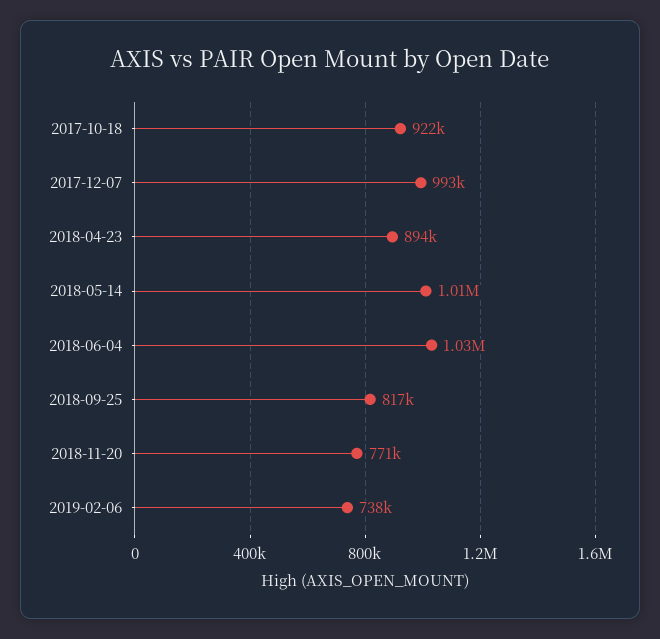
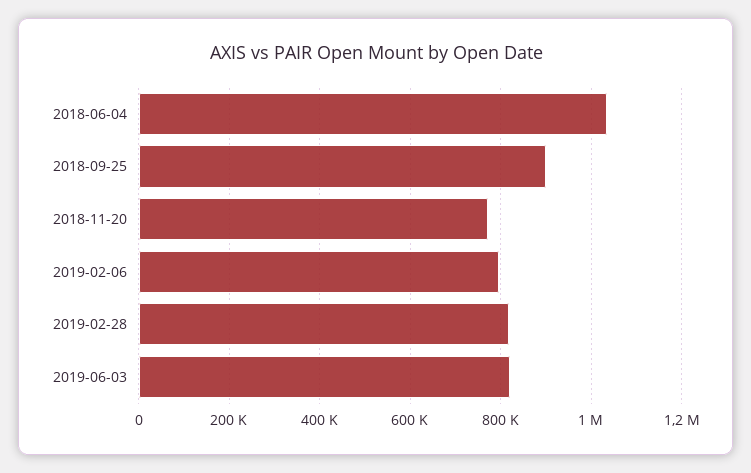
2017-10-18: 922000 -> none
2017-12-07: 993000 -> none
2018-04-23: 894000 -> none
2018-05-14: 1010000 -> none
2018-09-25: 817000 -> 900000
2019-02-06: 738000 -> 800000
2019-02-28: none -> 820000
2019-06-03: none -> 820000

